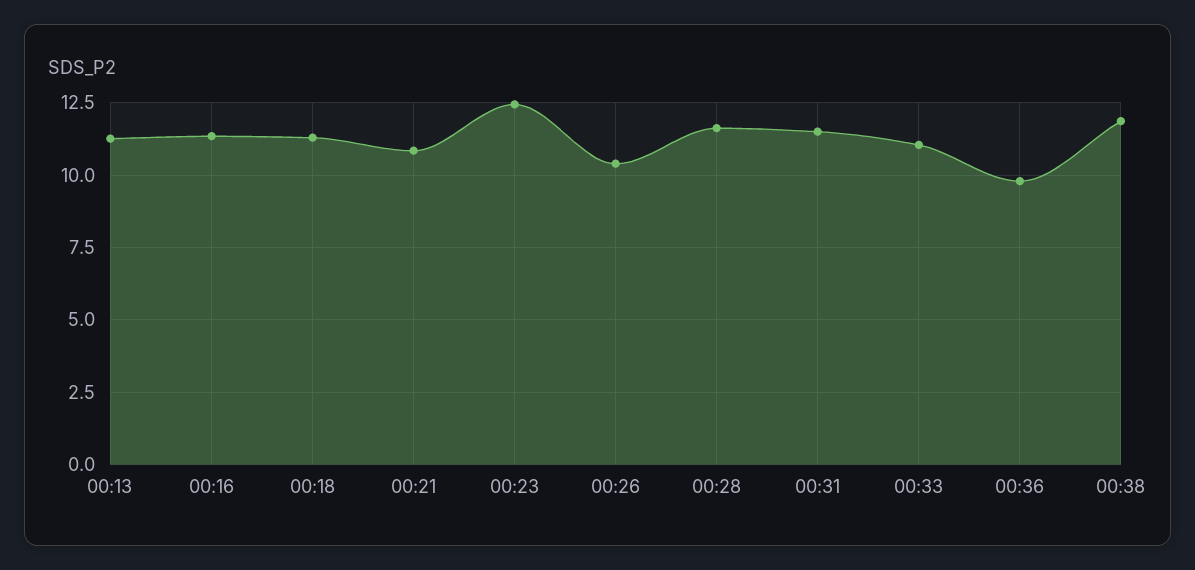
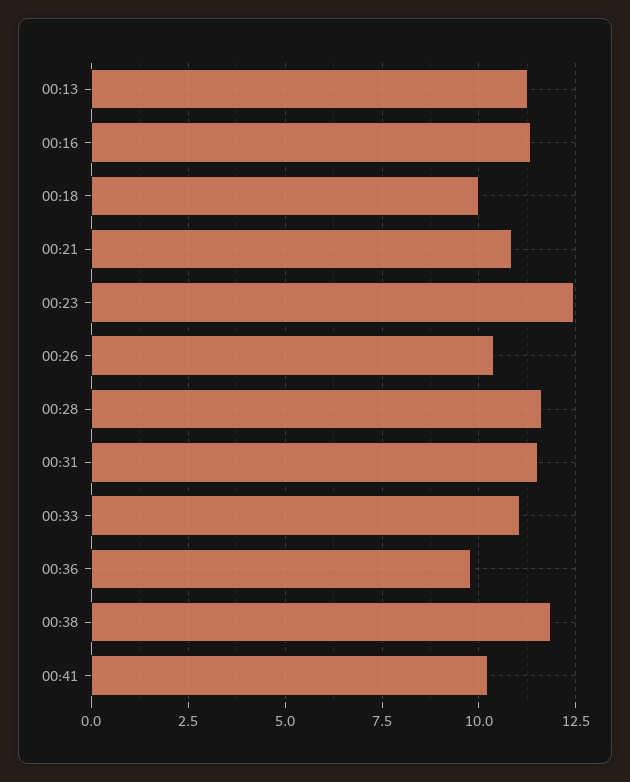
00:18: 11.25 -> 10
00:41: none -> 10.25

